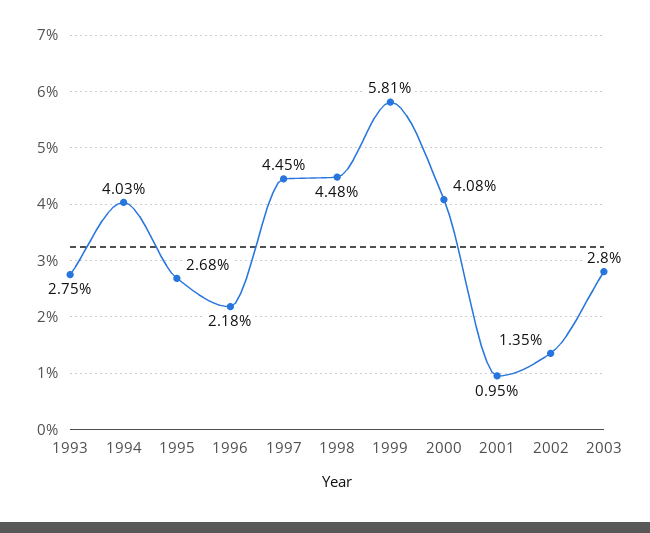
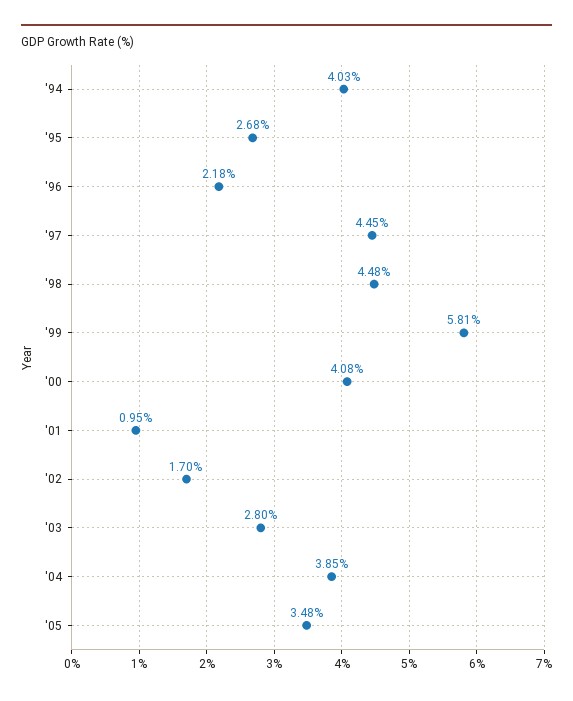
1993: 2.75 -> none
2002: 1.35 -> 1.7
'04: none -> 3.85
'05: none -> 3.48

